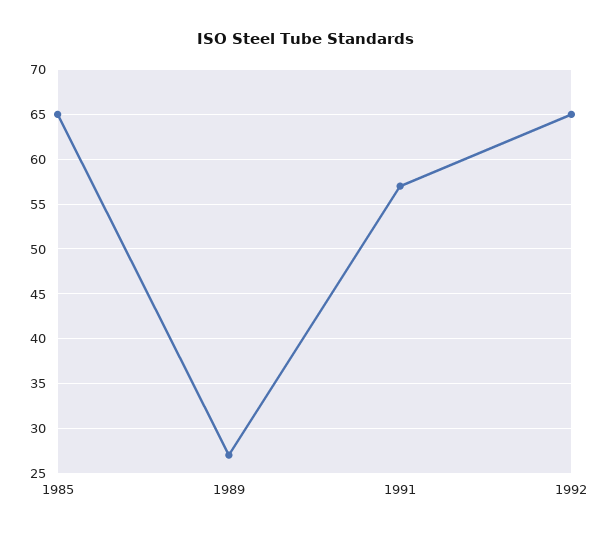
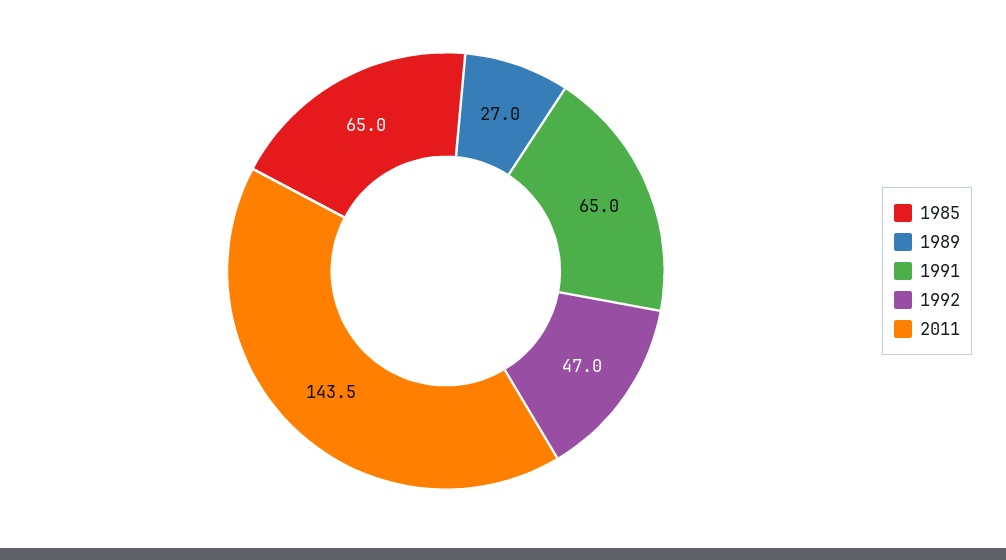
1991: 57 -> 65
1992: 65 -> 47
2011: none -> 143.5

